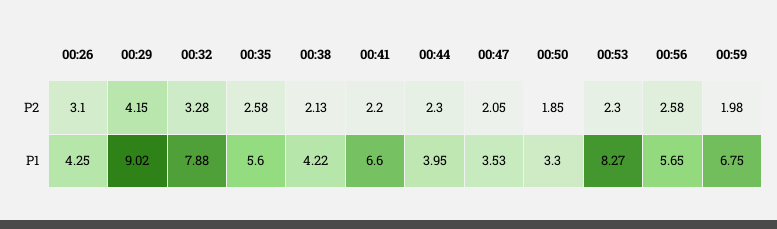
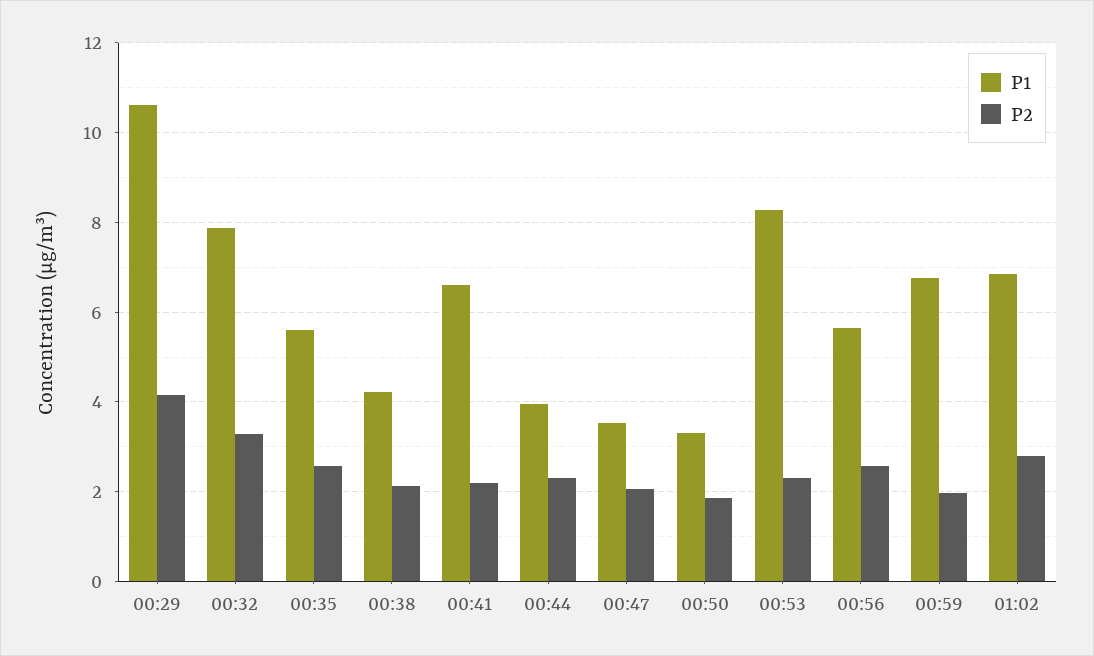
P2, 00:26: 3.1 -> none
P1, 00:26: 4.25 -> none
P1, 00:29: 9.02 -> 10.6
P1, 01:02: none -> 6.8
P2, 01:02: none -> 2.8

